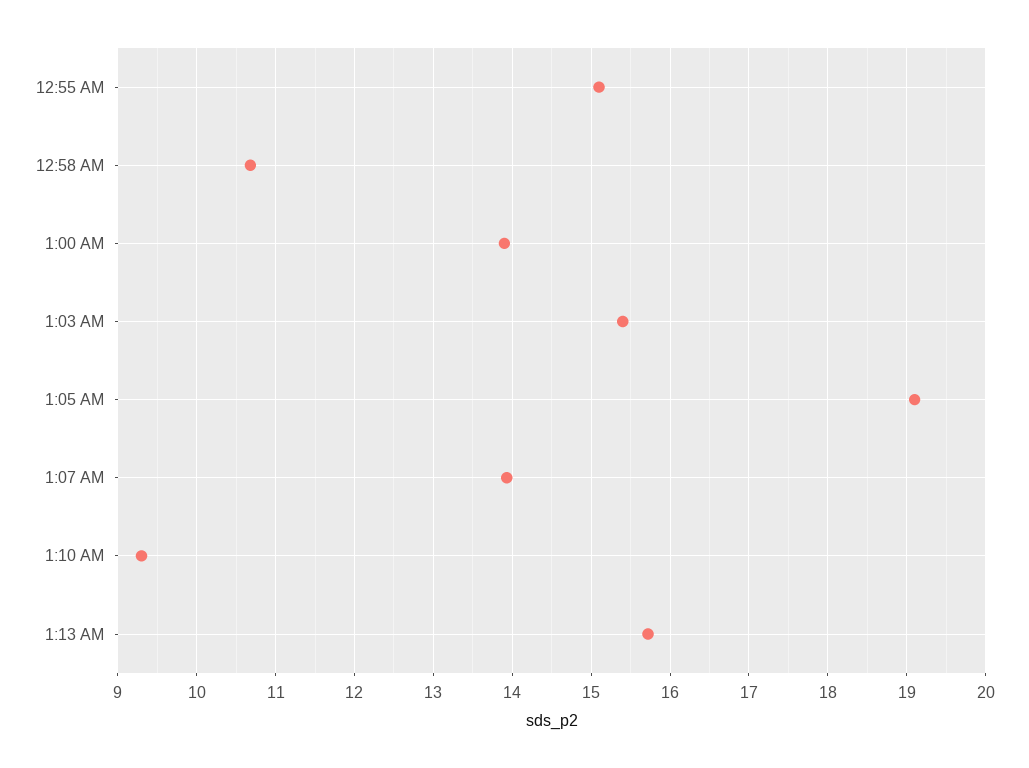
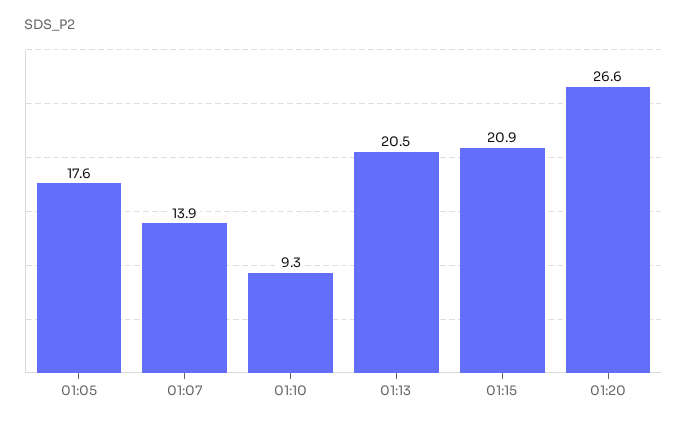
12:55 AM: 15.1 -> none
12:58 AM: 10.7 -> none
1:00 AM: 13.9 -> none
1:03 AM: 15.4 -> none
1:05 AM: 19.1 -> 17.6
1:13 AM: 15.7 -> 20.5
01:15: none -> 20.9
01:20: none -> 26.6

